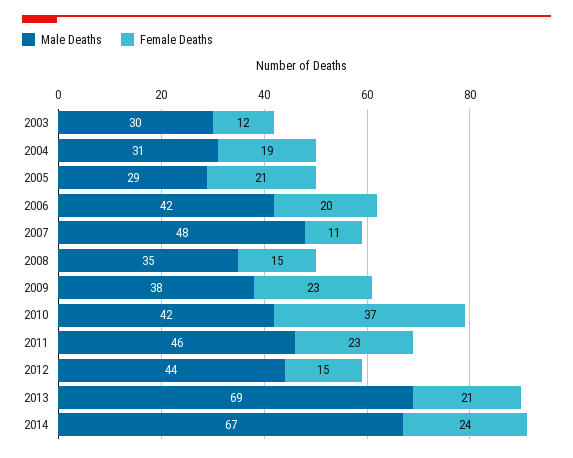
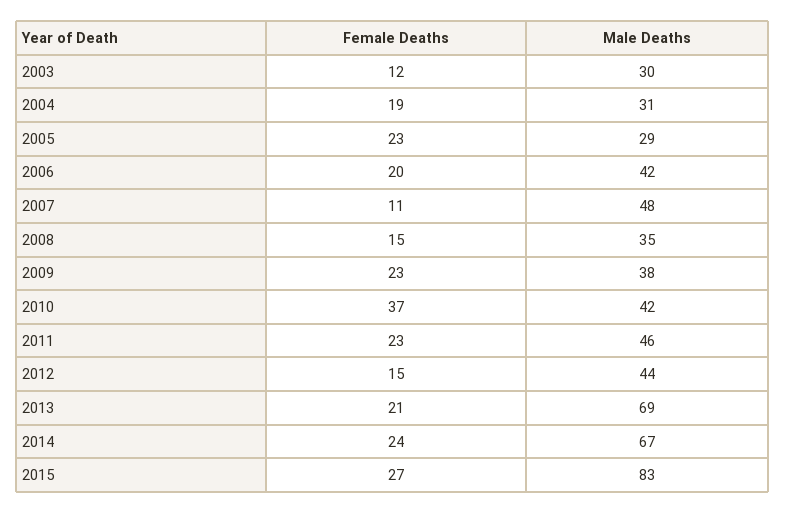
Female Deaths, 2005: 21 -> 23
Female Deaths, 2015: none -> 27
Male Deaths, 2015: none -> 83

